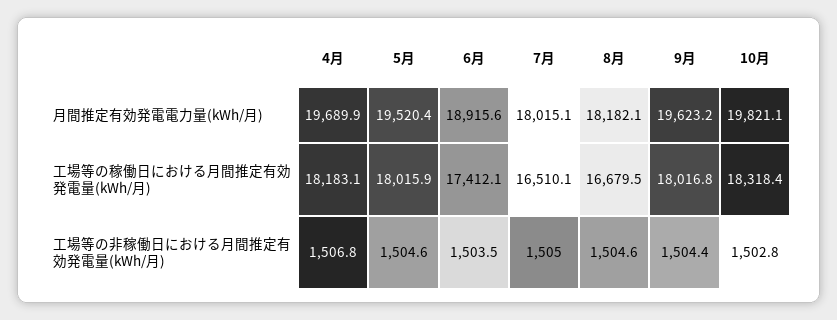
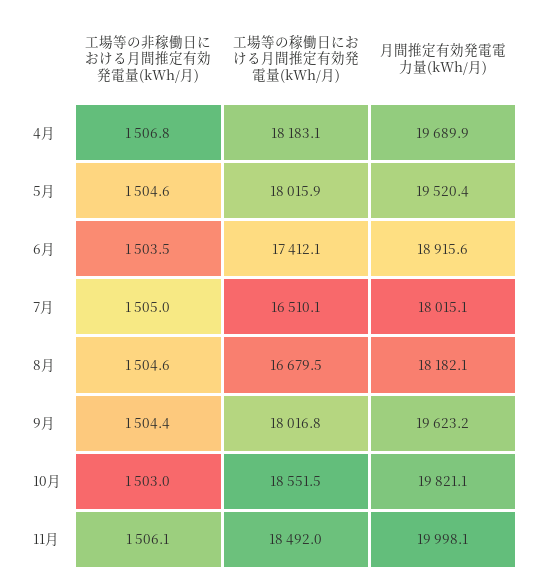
10月, 工場等の稼働日における月間推定有効発電量(kWh/月): 18318.4 -> 18551.5
10月, 工場等の非稼働日における月間推定有効発電量(kWh/月): 1502.8 -> 1503
11月, 工場等の非稼働日における月間推定有効発電量(kWh/月): none -> 1506.1
11月, 工場等の稼働日における月間推定有効発電量(kWh/月): none -> 18492
11月, 月間推定有効発電電力量(kWh/月): none -> 19998.1

